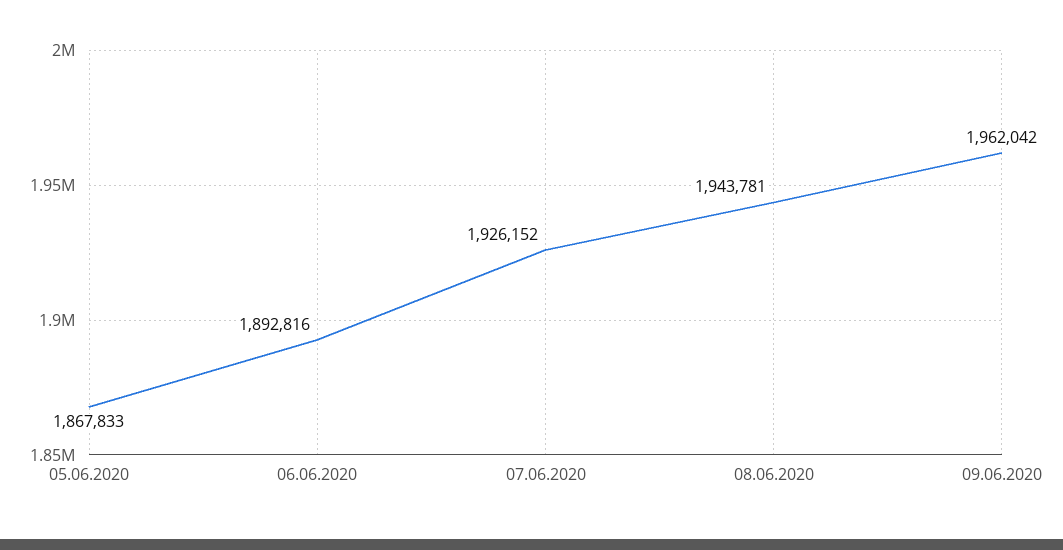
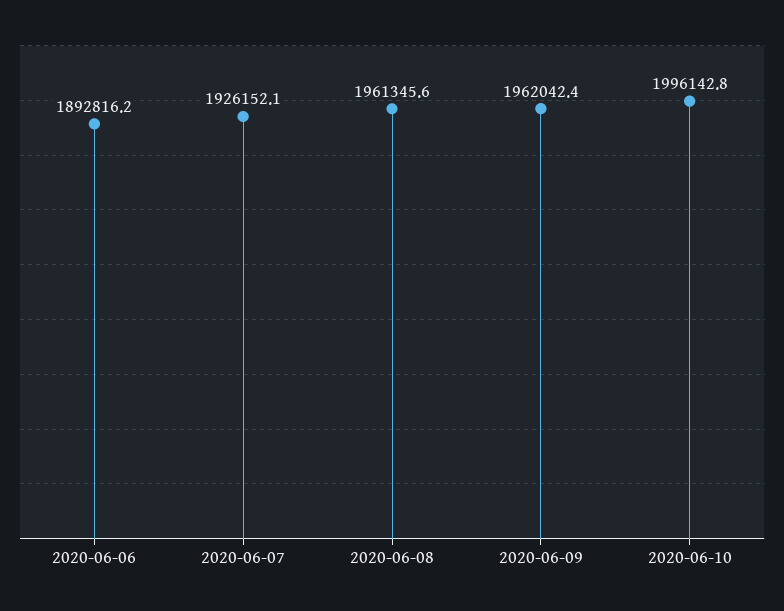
05.06.2020: 1867833 -> none
08.06.2020: 1943781 -> 1961345.6
2020-06-10: none -> 1996142.8

